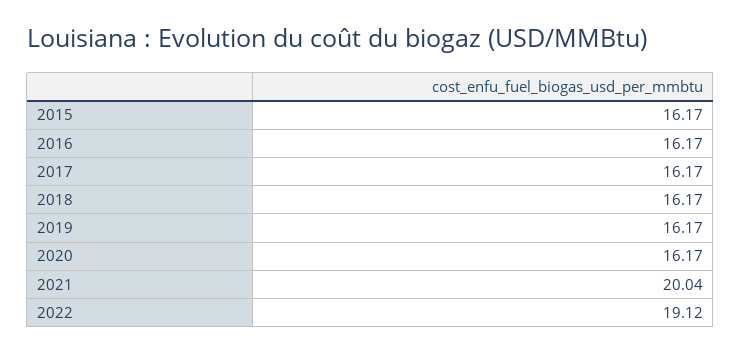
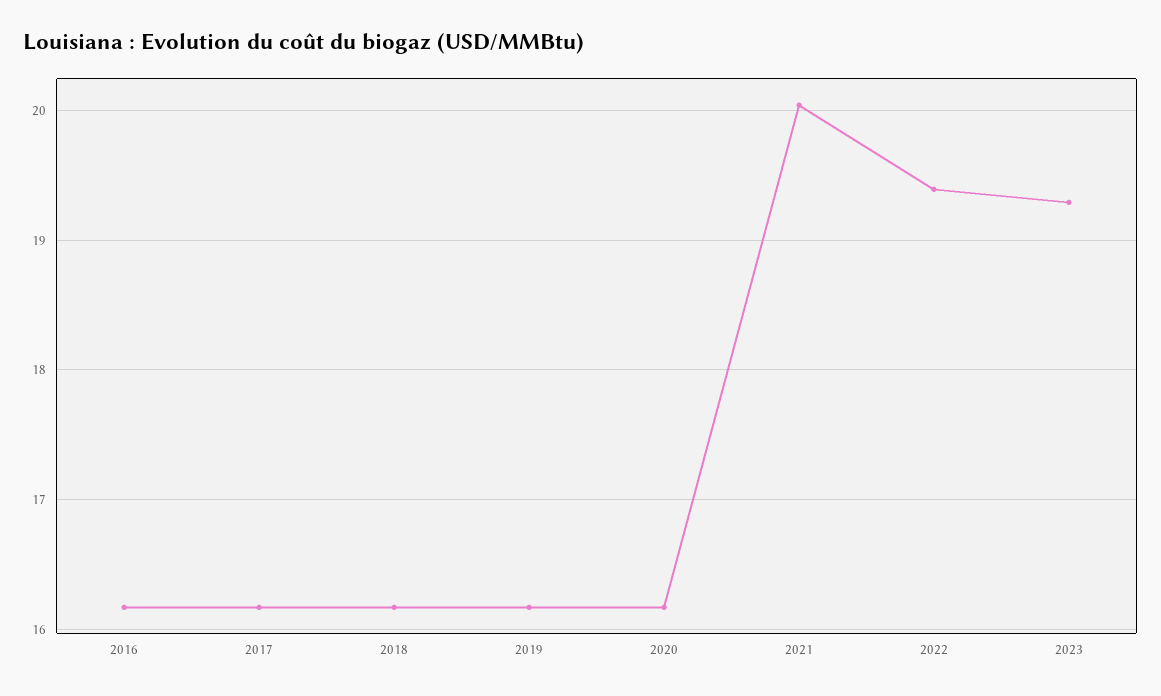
2015: 16.17 -> none
2022: 19.12 -> 19.4
2023: none -> 19.3

